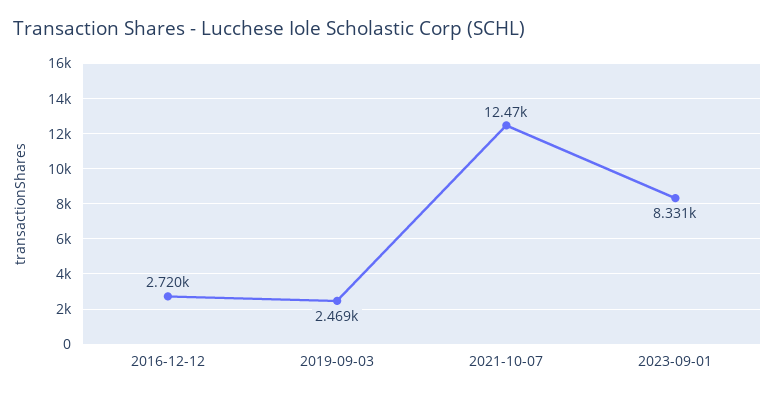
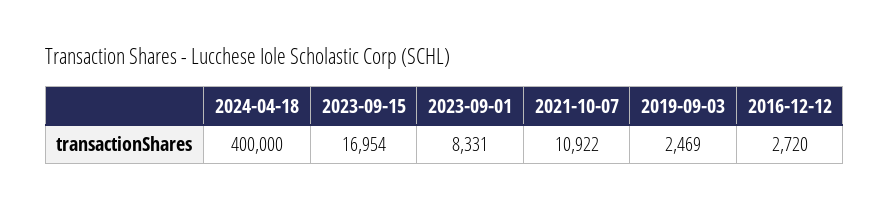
2021-10-07: 12470 -> 10922
2024-04-18: none -> 400000
2023-09-15: none -> 16954

